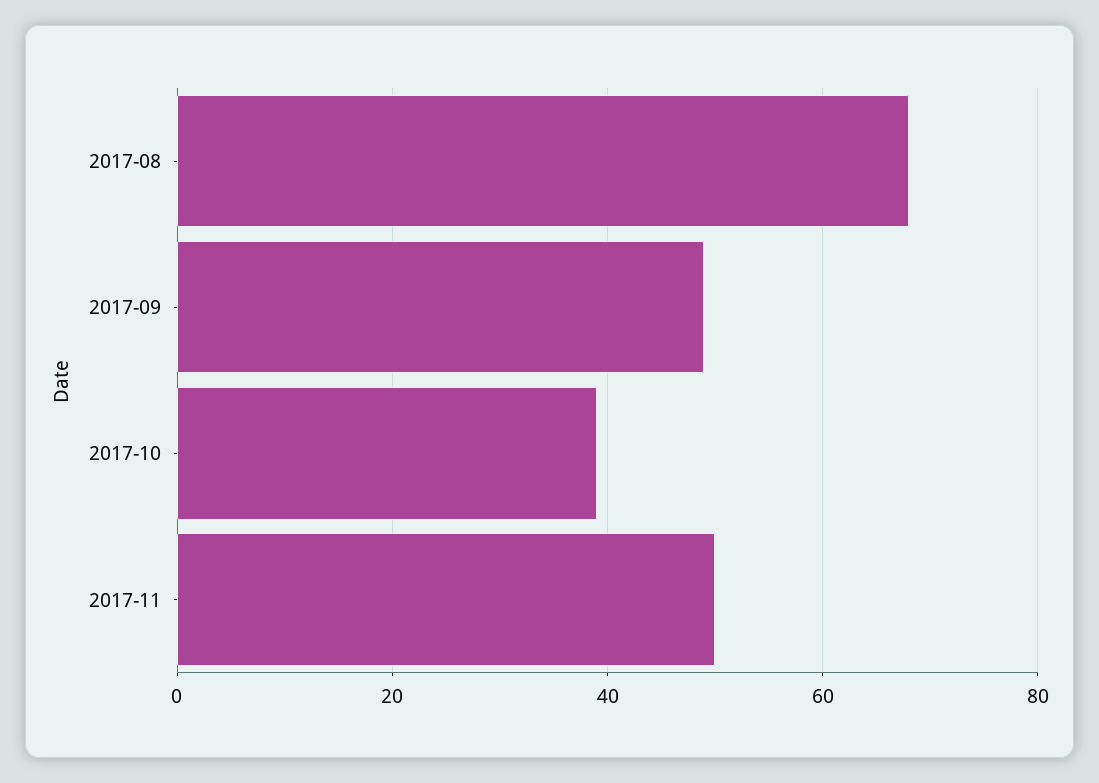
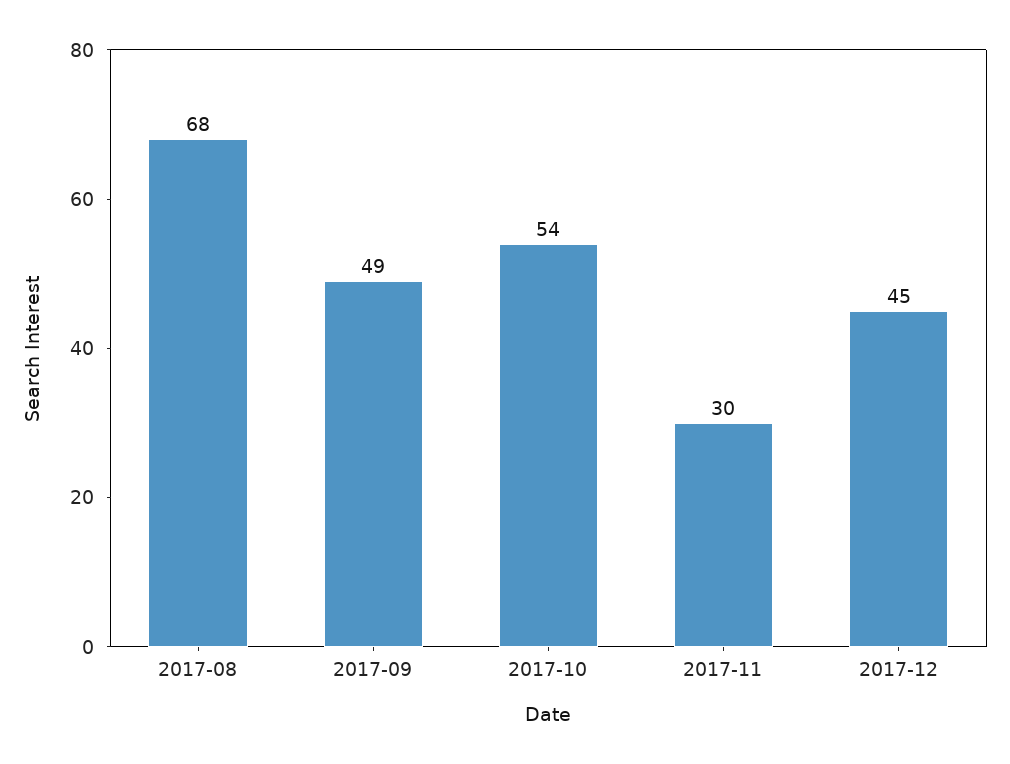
2017-10: 40 -> 54
2017-11: 50 -> 30
2017-12: none -> 45

